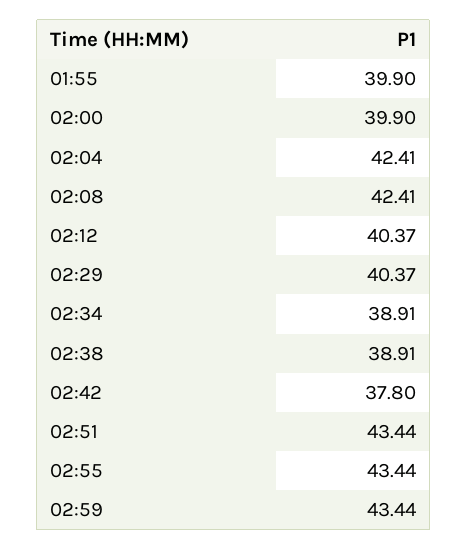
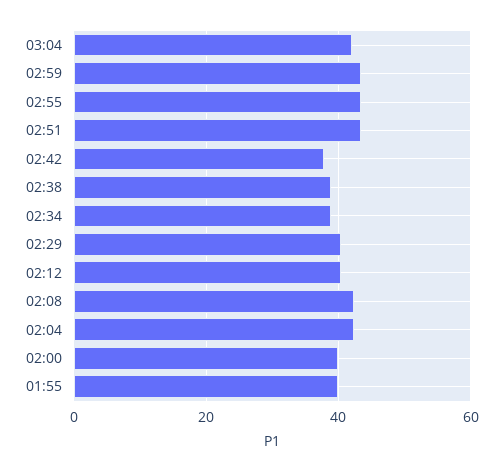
03:04: none -> 42

